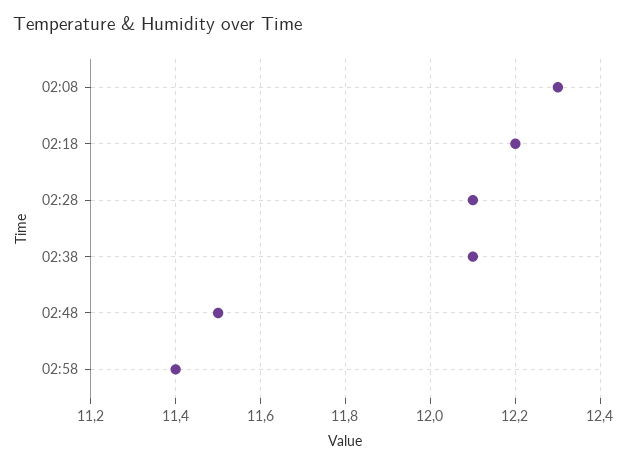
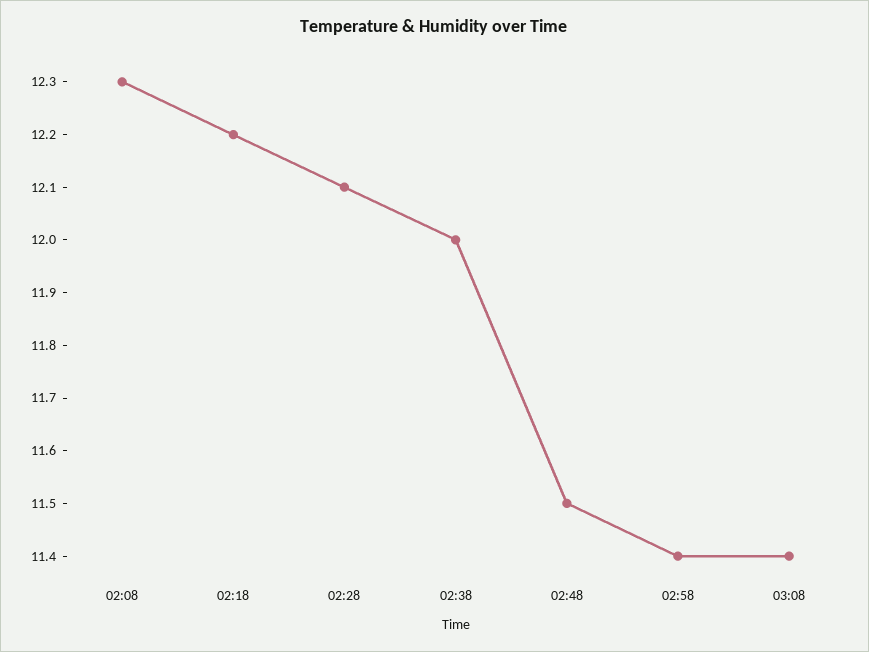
02:38: 12.1 -> 12
03:08: none -> 11.4

